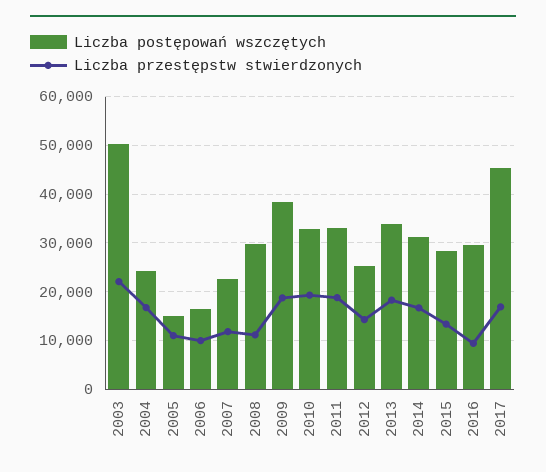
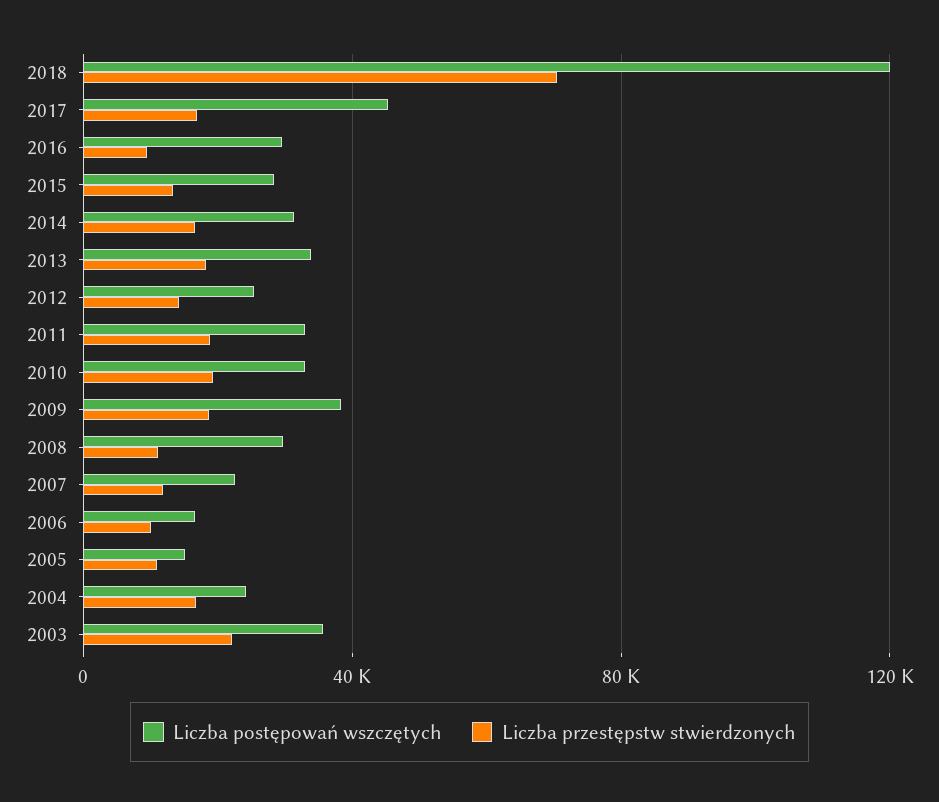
Liczba postępowań wszczętych, 2003: 50000 -> 35000
Liczba postępowań wszczętych, 2018: none -> 120000
Liczba przestępstw stwierdzonych, 2018: none -> 70000

